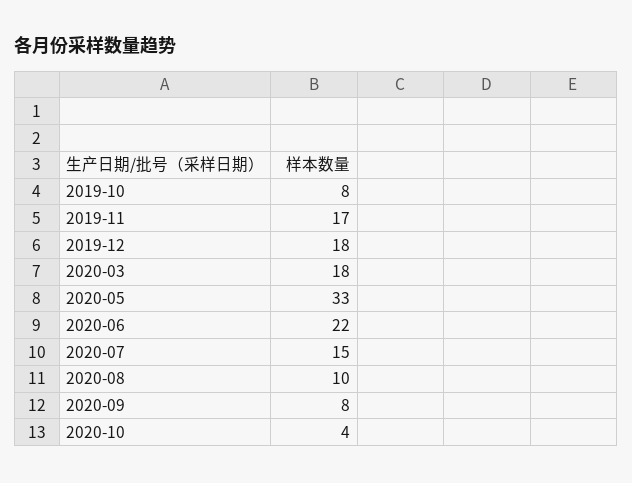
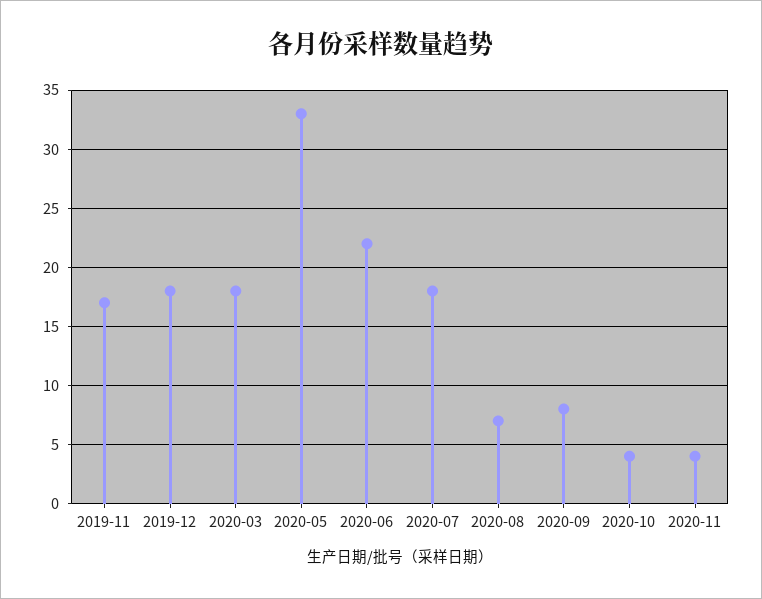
2019-10: 8 -> none
2020-07: 15 -> 18
2020-08: 10 -> 7
2020-11: none -> 4

